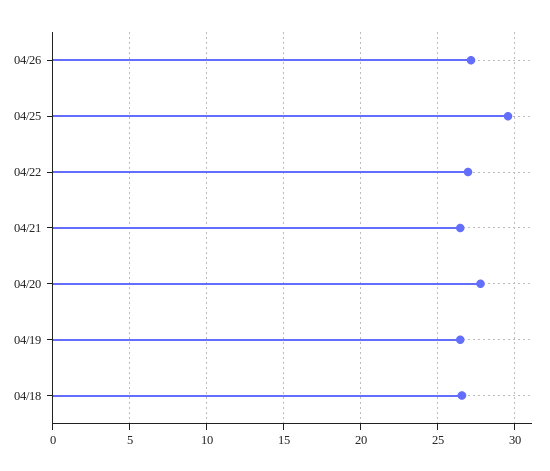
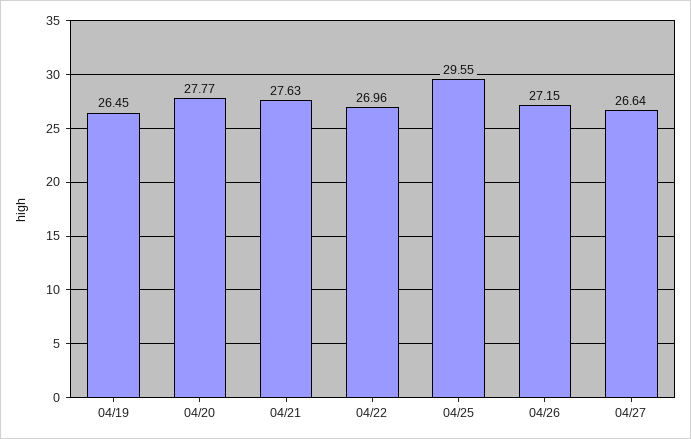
04/21: 26.5 -> 27.63
04/18: 26.5 -> none
04/27: none -> 26.64

